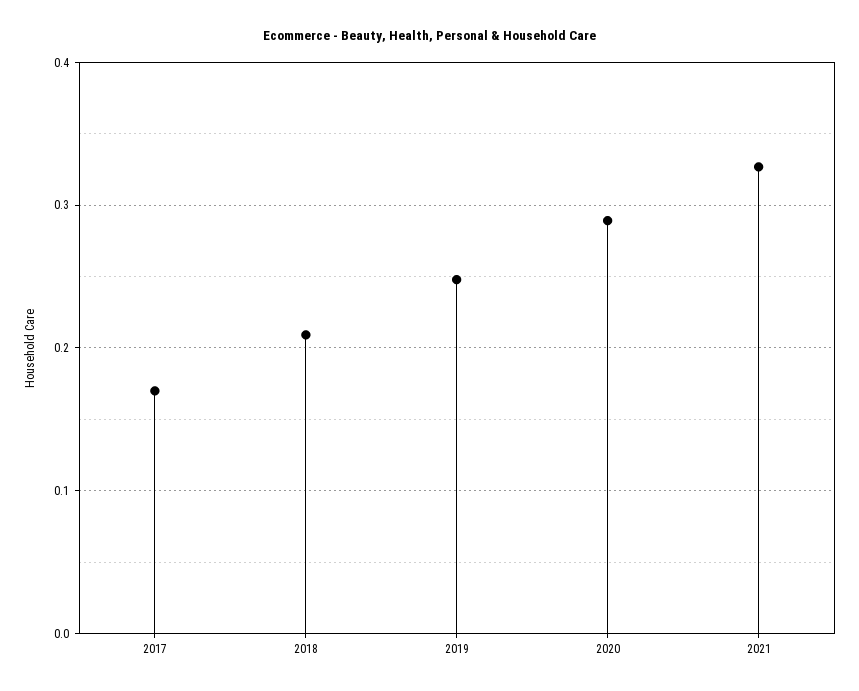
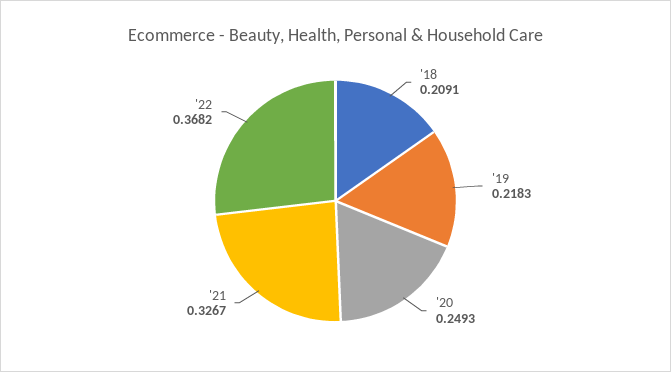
2017: 0.17 -> none
2019: 0.25 -> 0.2183
2020: 0.29 -> 0.2493
'22: none -> 0.3682

